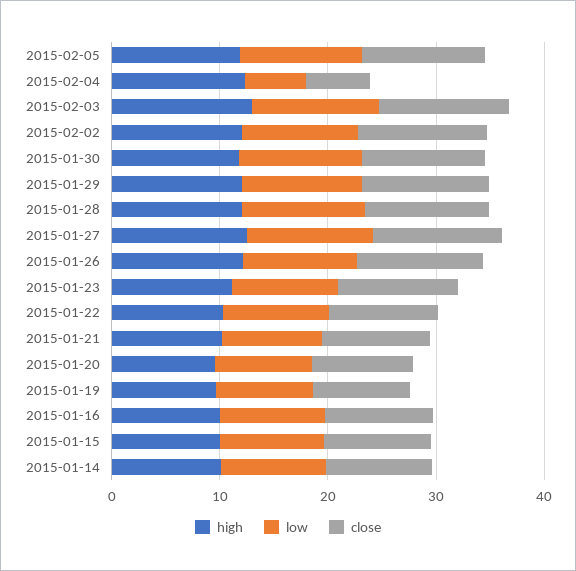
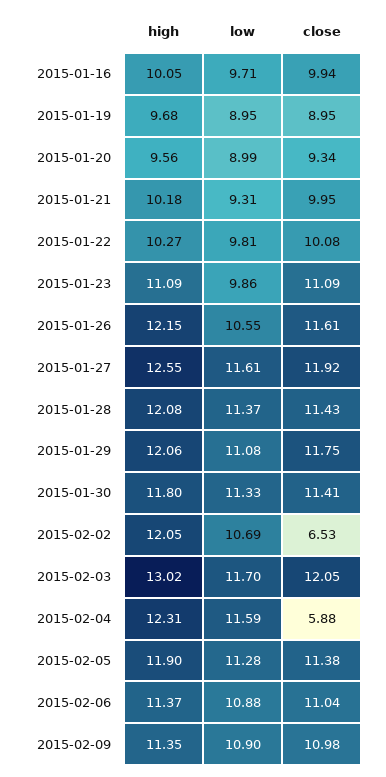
low, 2015-02-04: 6 -> 11.59
close, 2015-02-02: 12 -> 6.53
high, 2015-01-15: 10 -> none
low, 2015-01-15: 10 -> none
close, 2015-01-15: 10 -> none
high, 2015-01-14: 10 -> none
low, 2015-01-14: 10 -> none
close, 2015-01-14: 10 -> none
high, 2015-02-06: none -> 11.37
low, 2015-02-06: none -> 10.88
close, 2015-02-06: none -> 11.04
high, 2015-02-09: none -> 11.35
low, 2015-02-09: none -> 10.9
close, 2015-02-09: none -> 10.98

